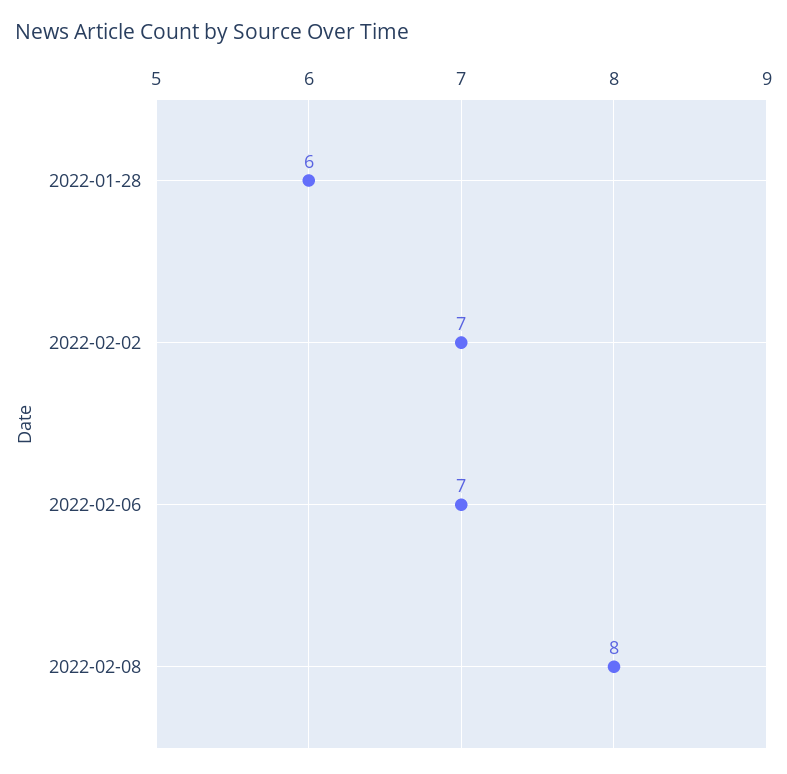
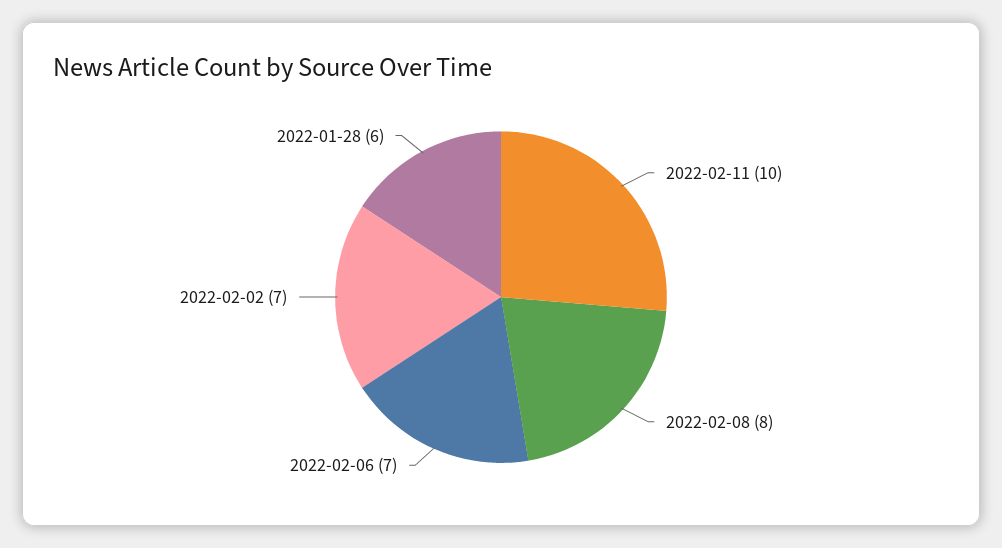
2022-02-11: none -> 10

